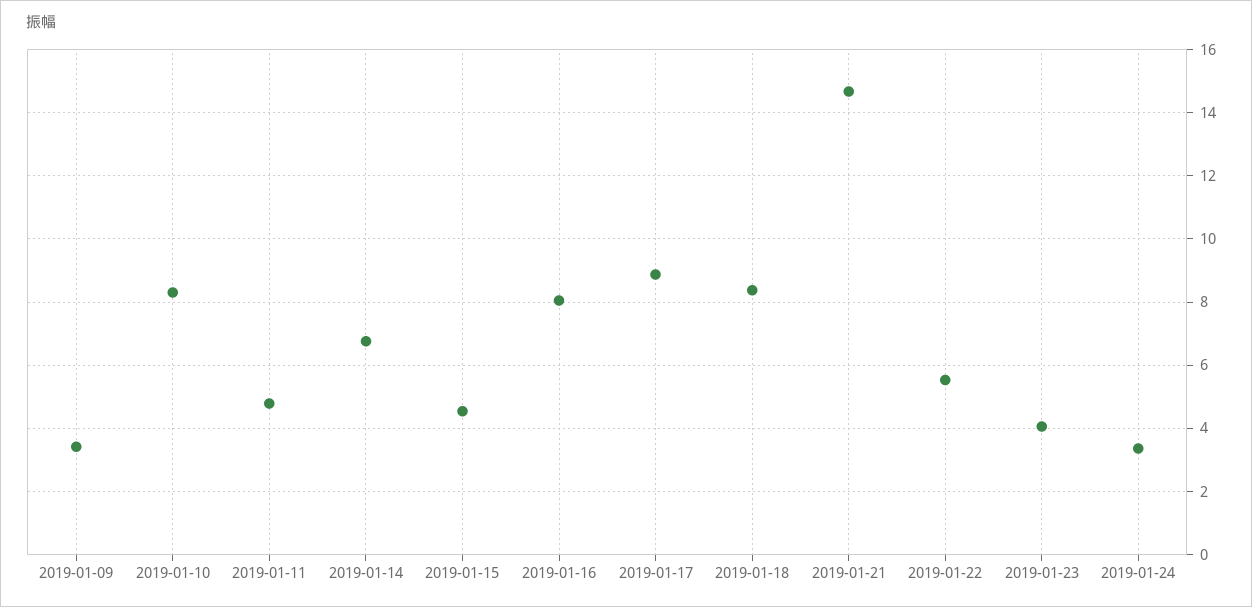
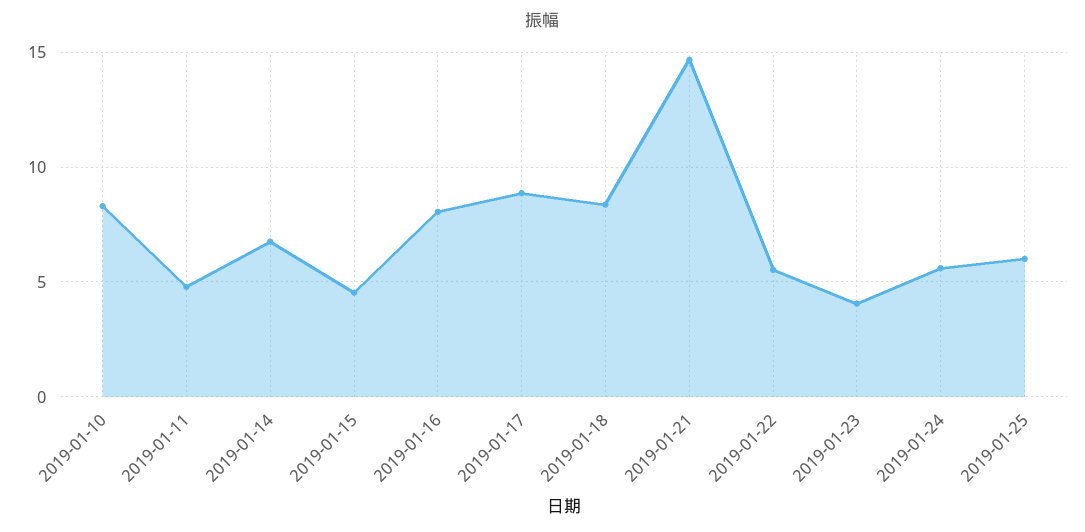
2019-01-09: 3.4 -> none
2019-01-24: 3.4 -> 5.5
2019-01-25: none -> 6

